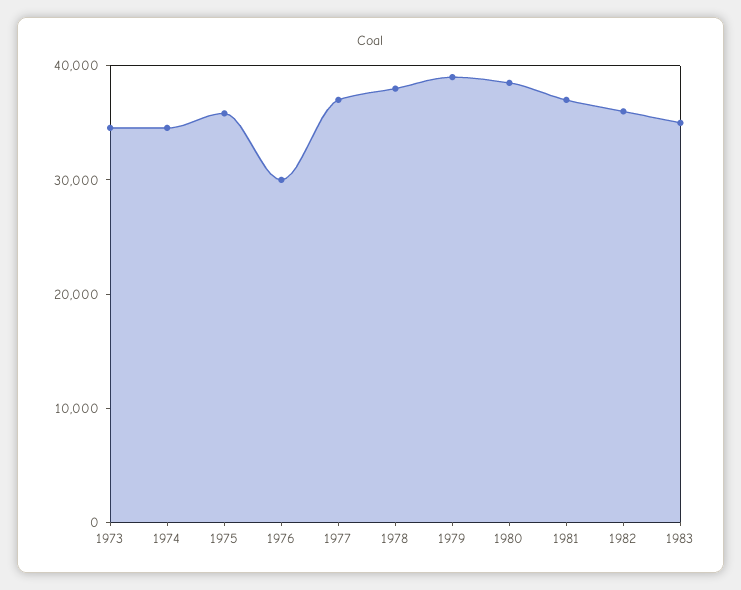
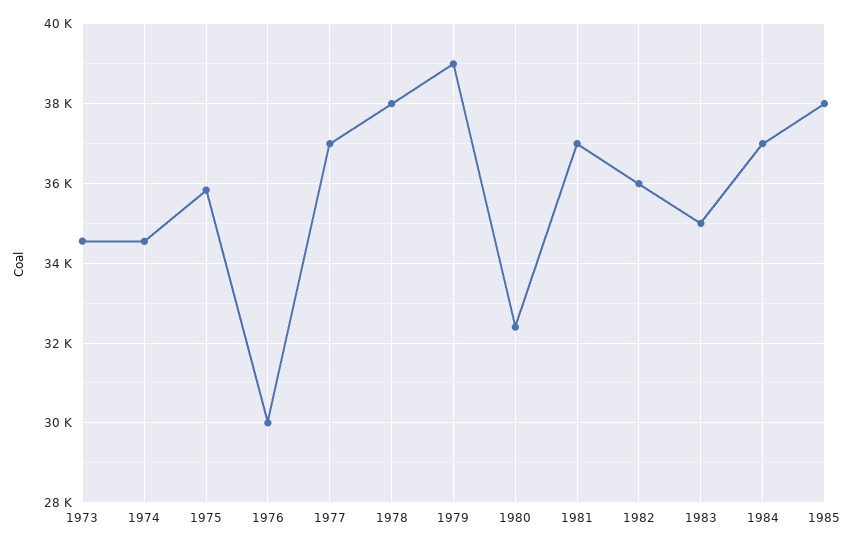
1980: 38000 -> 32400
1984: none -> 37000
1985: none -> 38000

